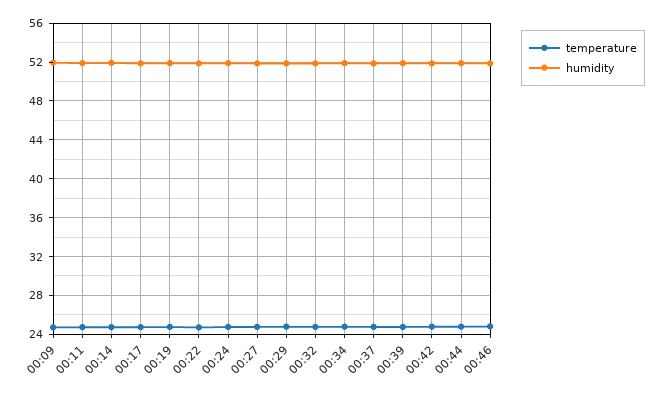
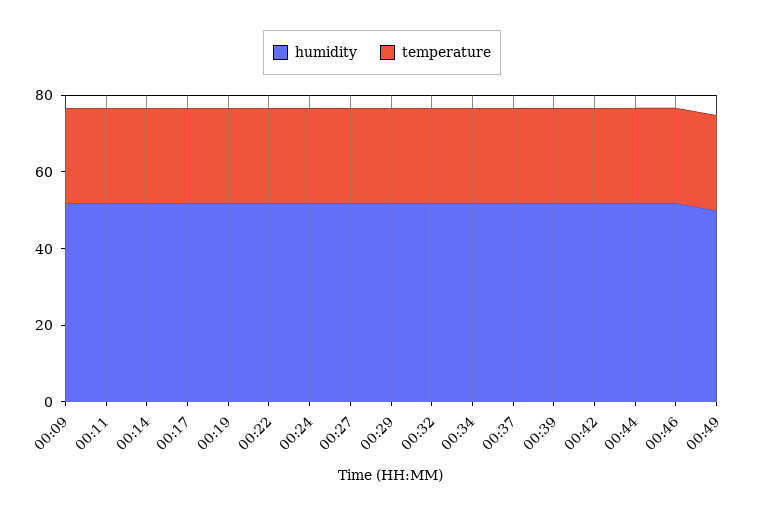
humidity, 00:49: none -> 50
temperature, 00:49: none -> 25

